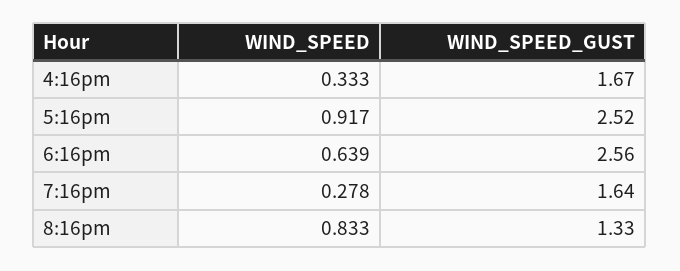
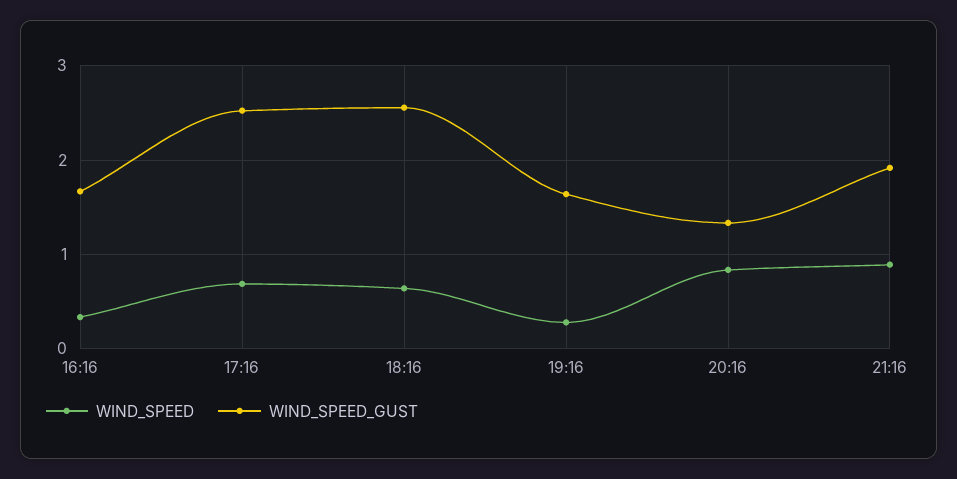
WIND_SPEED, 5:16pm: 0.917 -> 0.7
WIND_SPEED, 21:16: none -> 0.9
WIND_SPEED_GUST, 21:16: none -> 1.9

